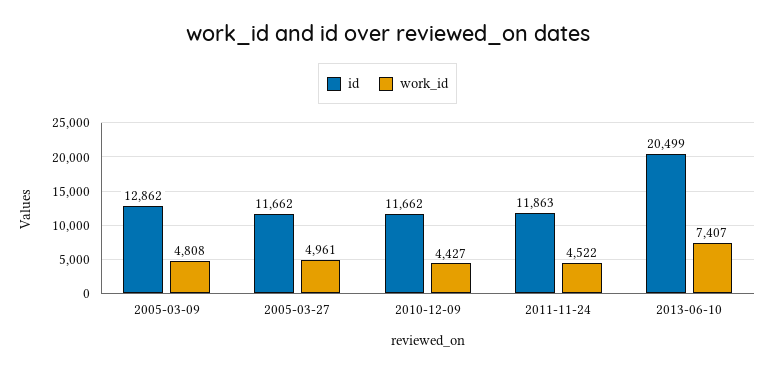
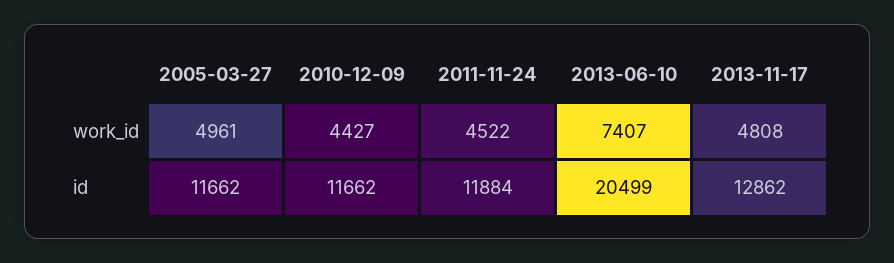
id, 2005-03-09: 12862 -> none
work_id, 2005-03-09: 4808 -> none
id, 2011-11-24: 11863 -> 11884
work_id, 2013-11-17: none -> 4808
id, 2013-11-17: none -> 12862

